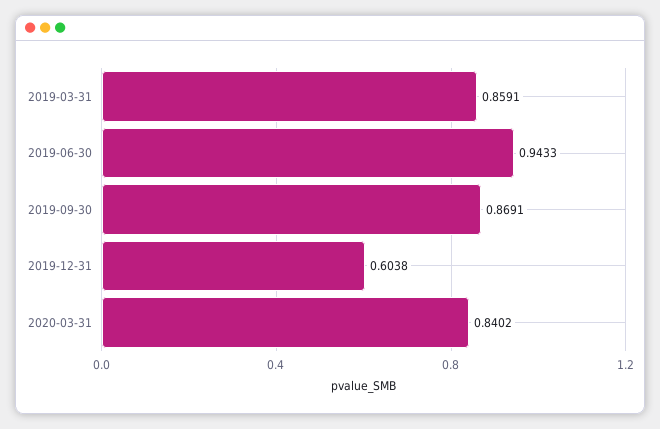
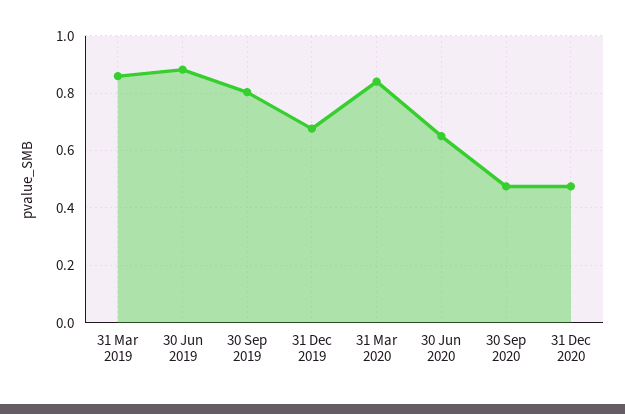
2019-06-30: 0.9433 -> 0.875
2019-09-30: 0.8691 -> 0.8
2019-12-31: 0.6038 -> 0.675
30 Jun 2020: none -> 0.65
30 Sep 2020: none -> 0.475
31 Dec 2020: none -> 0.475

